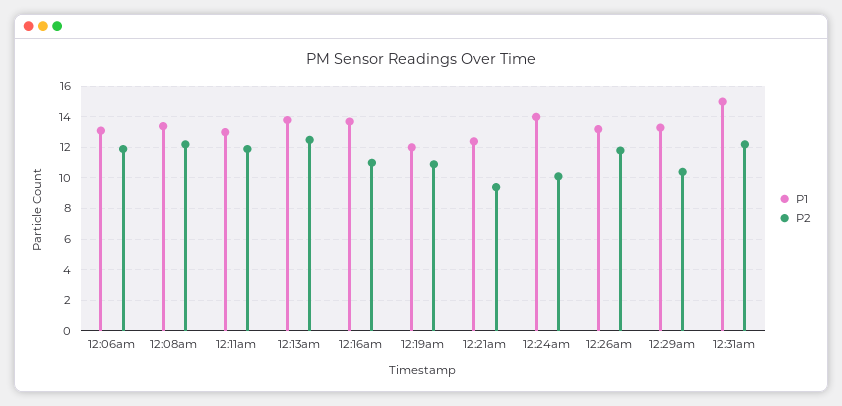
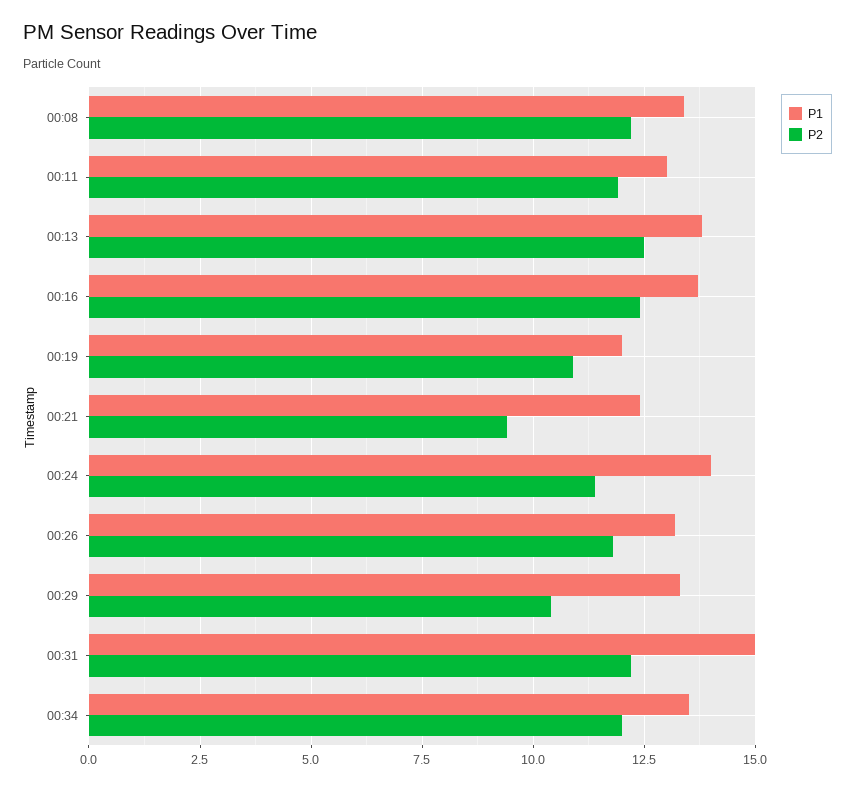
P1, 12:06am: 13 -> none
P2, 12:06am: 12 -> none
P2, 12:16am: 11 -> 12.5
P2, 12:24am: 10 -> 11.5
P1, 00:34: none -> 13.5
P2, 00:34: none -> 12

